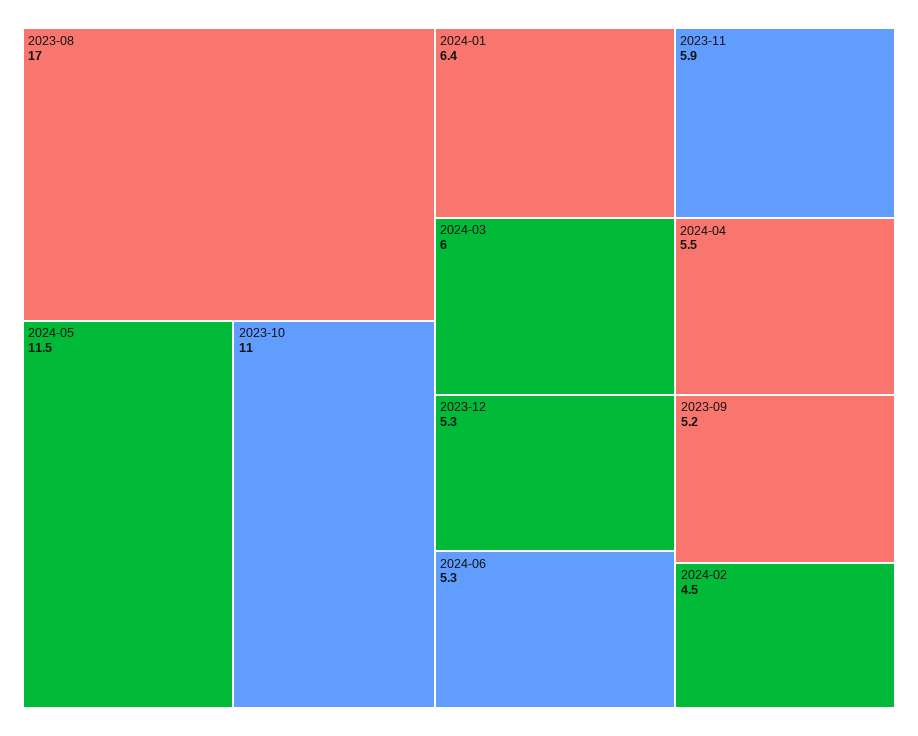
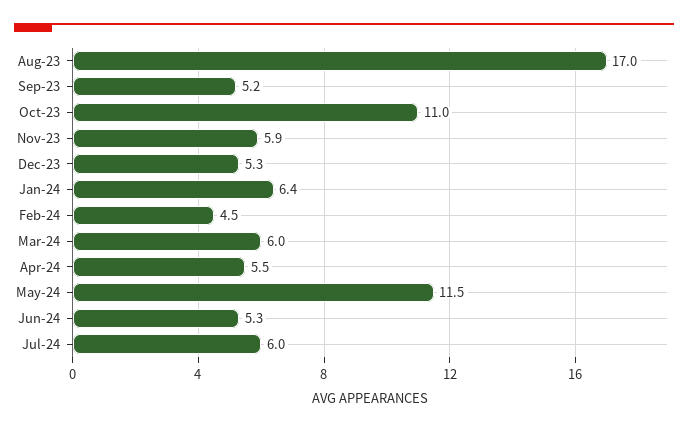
Jul-24: none -> 6

